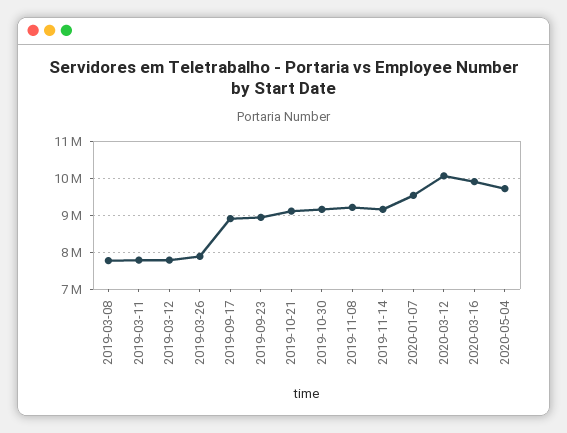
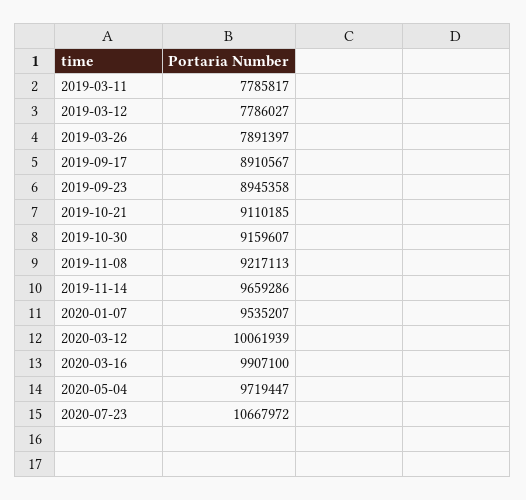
2019-03-08: 7800000 -> none
2019-11-14: 9200000 -> 9659286
2020-07-23: none -> 10667972

